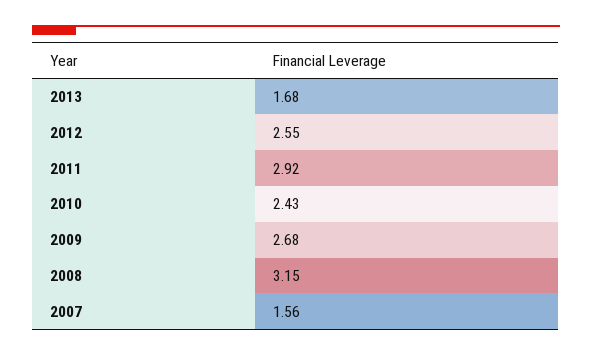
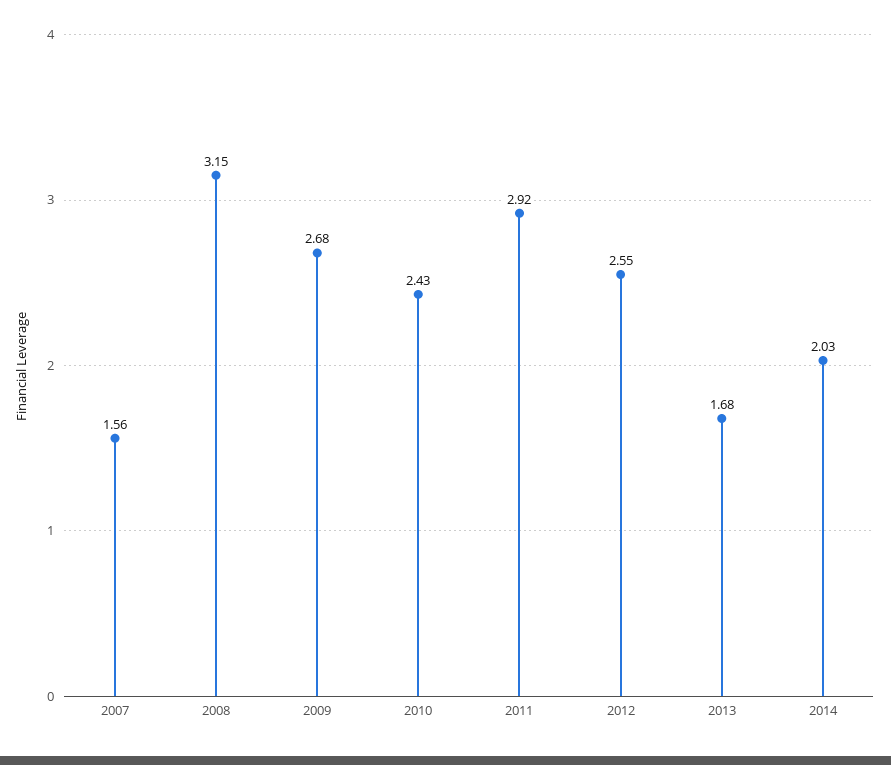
2014: none -> 2.03

